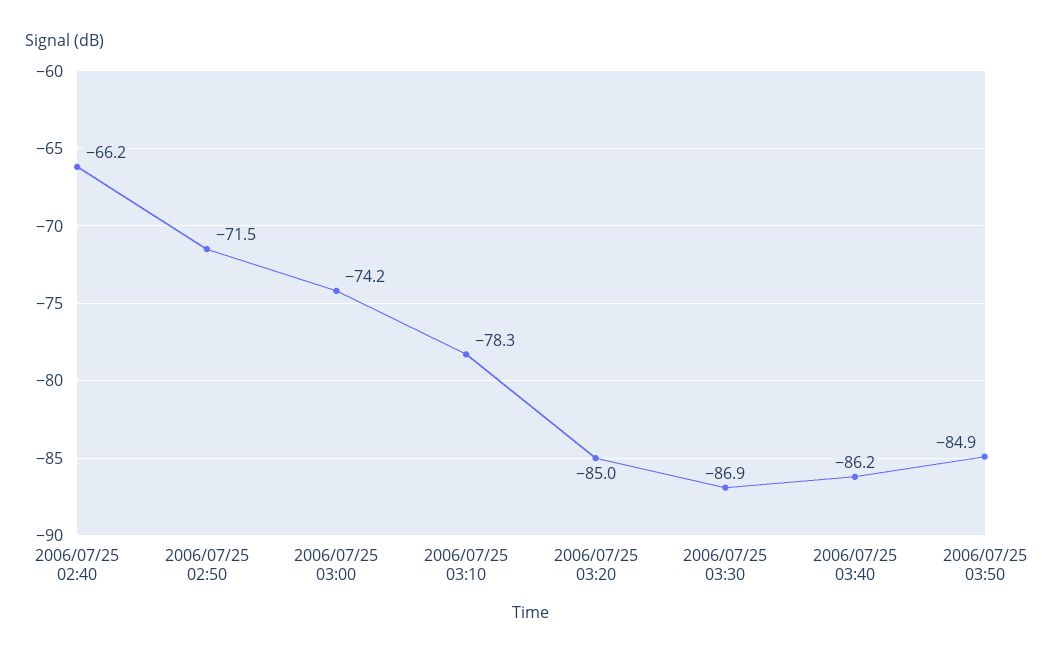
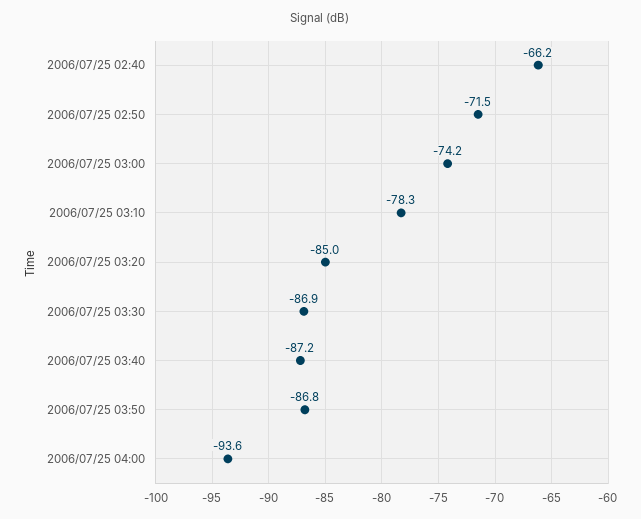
2006/07/25 03:40: -86.2 -> -87.2
2006/07/25 03:50: -84.9 -> -86.8
2006/07/25 04:00: none -> -93.6

